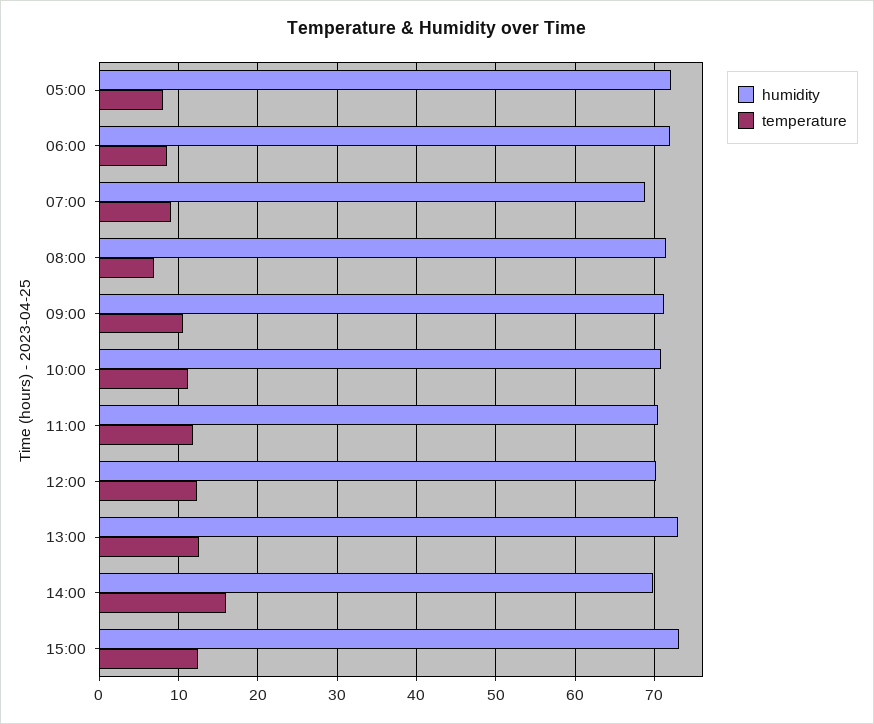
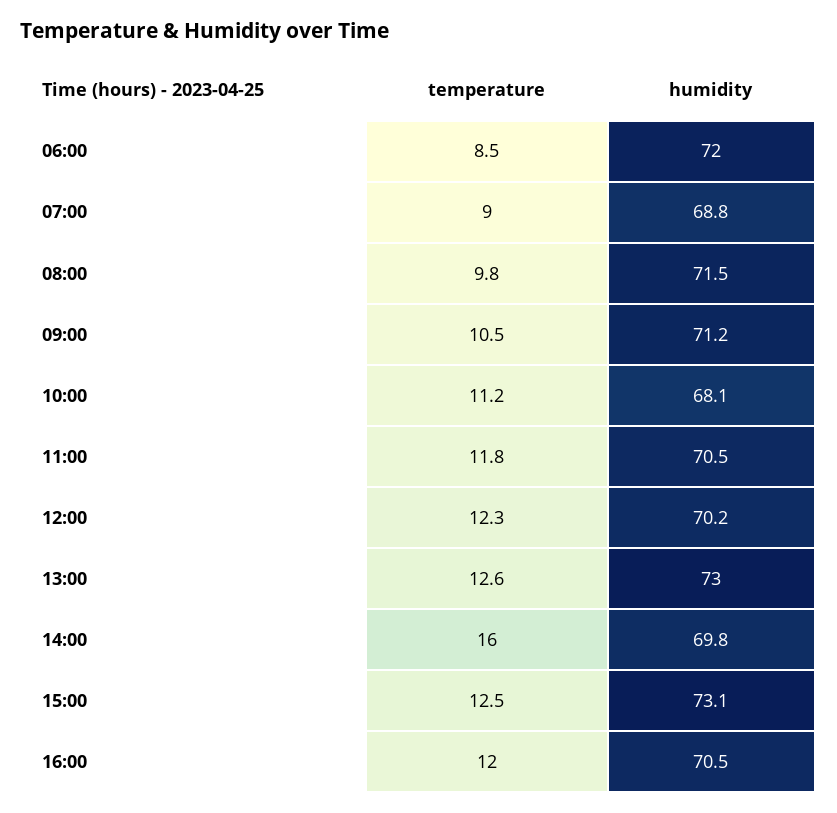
humidity, 05:00: 72 -> none
temperature, 05:00: 8 -> none
temperature, 08:00: 7 -> 9.8
humidity, 10:00: 71 -> 68.1
temperature, 16:00: none -> 12
humidity, 16:00: none -> 70.5

